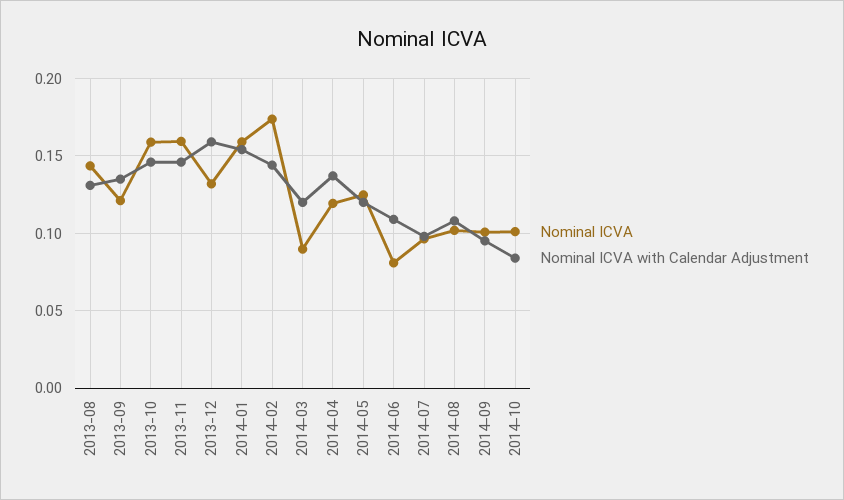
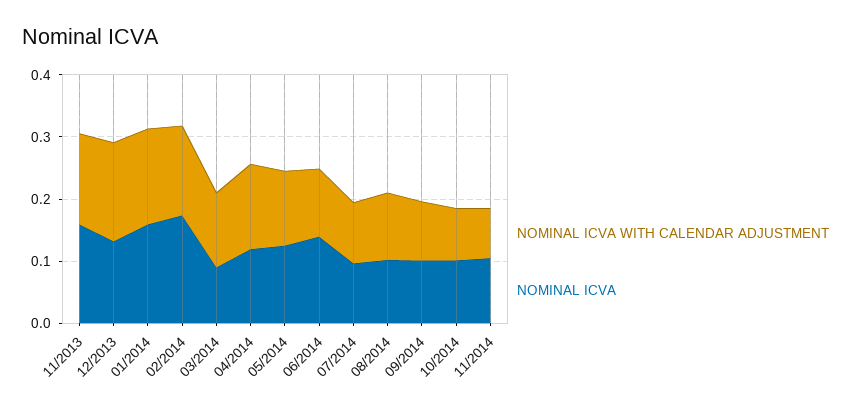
Nominal ICVA, 2013-08: 0.145 -> none
Nominal ICVA with Calendar Adjustment, 2013-08: 0.13 -> none
Nominal ICVA, 2013-09: 0.12 -> none
Nominal ICVA with Calendar Adjustment, 2013-09: 0.135 -> none
Nominal ICVA, 2013-10: 0.16 -> none
Nominal ICVA with Calendar Adjustment, 2013-10: 0.145 -> none
Nominal ICVA, 2014-06: 0.08 -> 0.14
Nominal ICVA with Calendar Adjustment, 11/2014: none -> 0.08
Nominal ICVA, 11/2014: none -> 0.1

